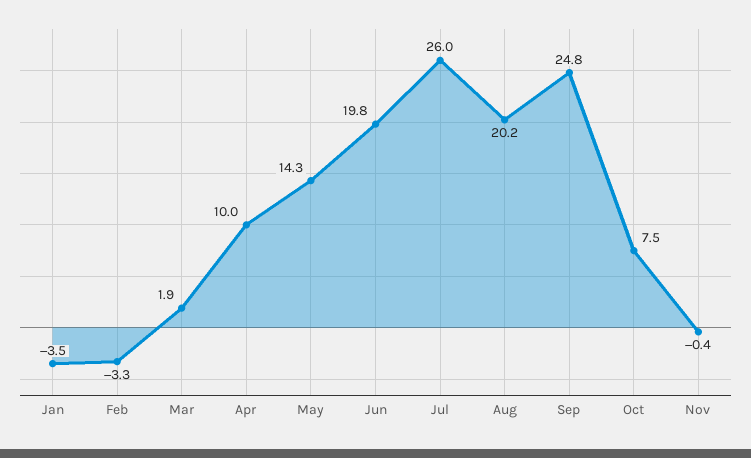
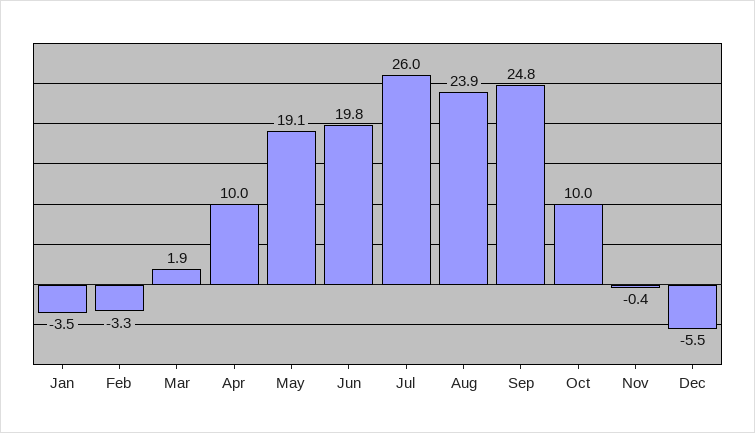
May: 14.3 -> 19.1
Aug: 20.2 -> 23.9
Oct: 7.5 -> 10
Dec: none -> -5.5

